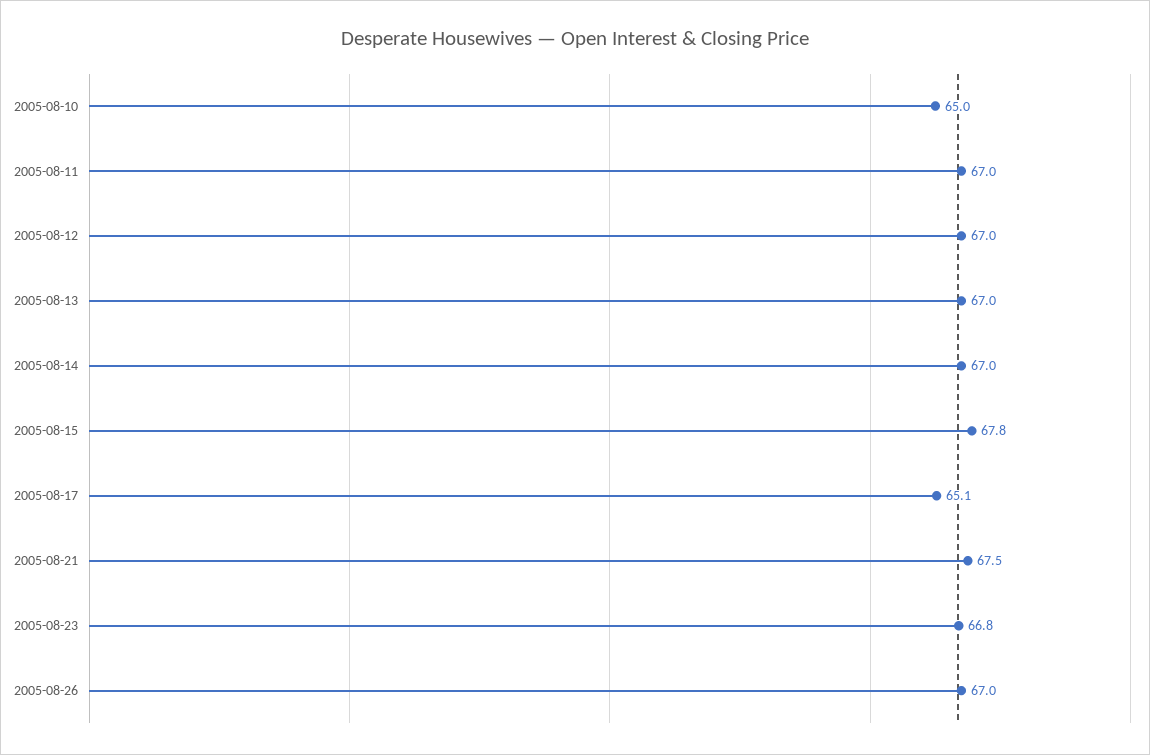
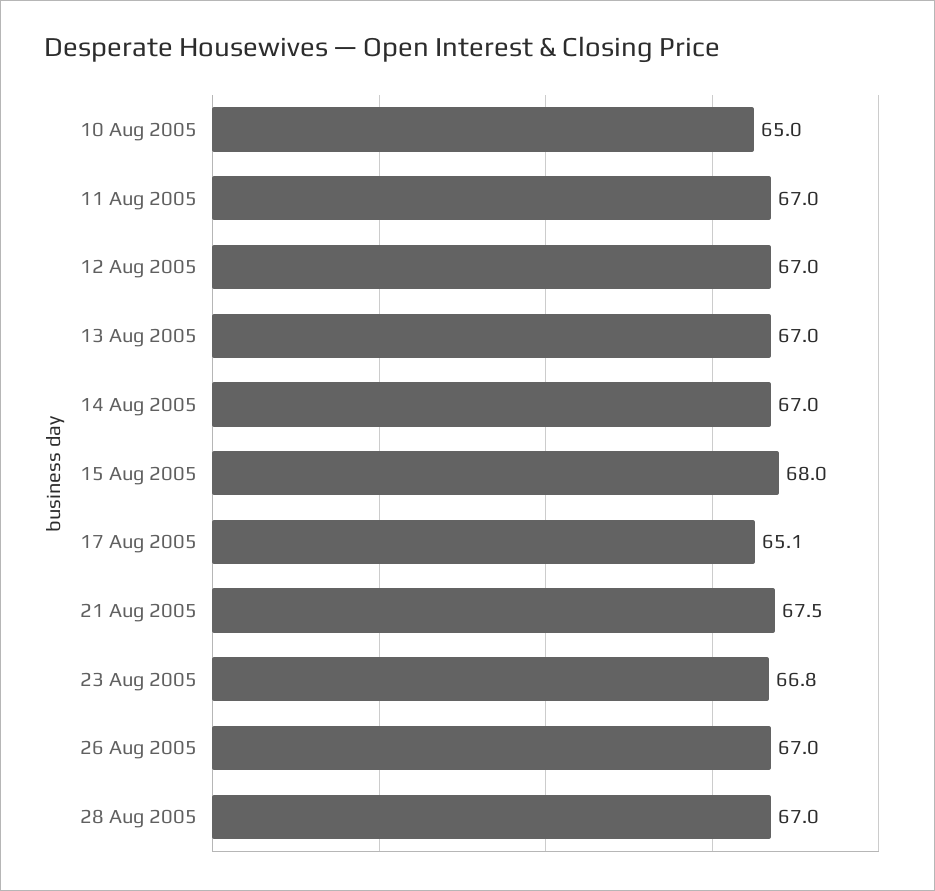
2005-08-15: 67.8 -> 68
28 Aug 2005: none -> 67

